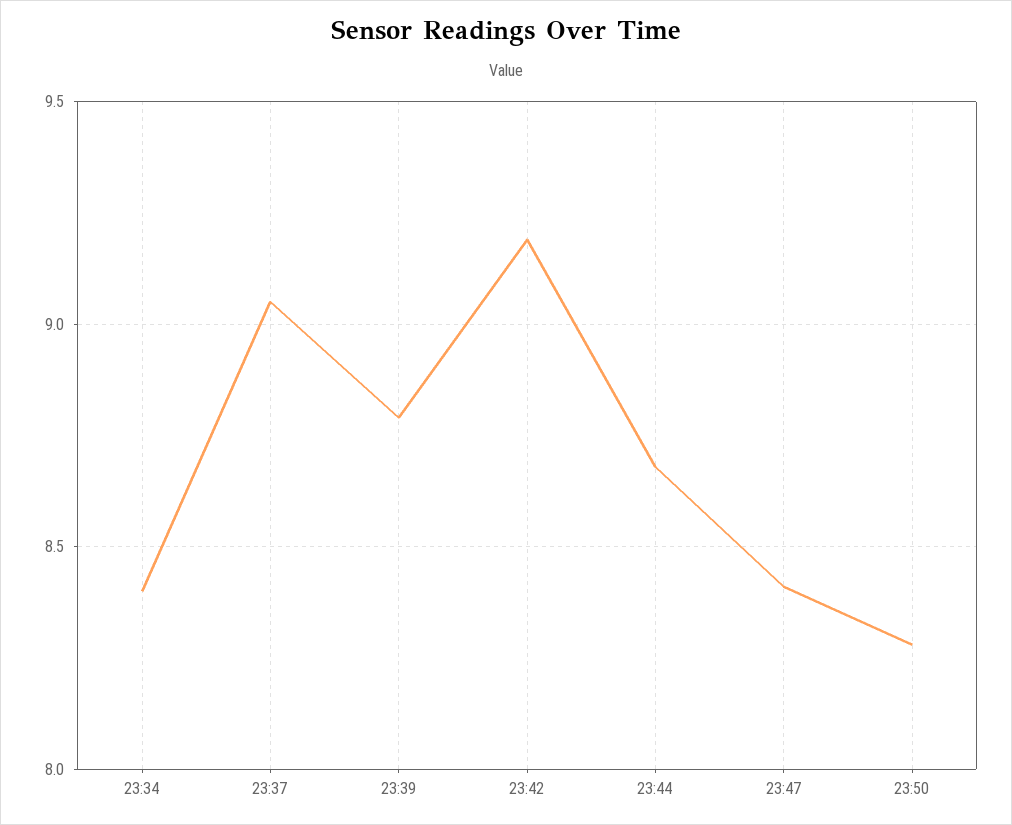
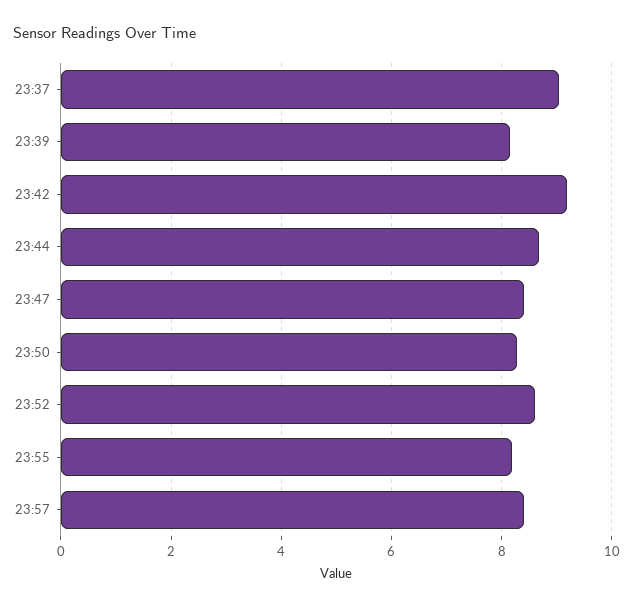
23:34: 8.4 -> none
23:39: 8.8 -> 8.2
23:52: none -> 8.6
23:55: none -> 8.2
23:57: none -> 8.4

